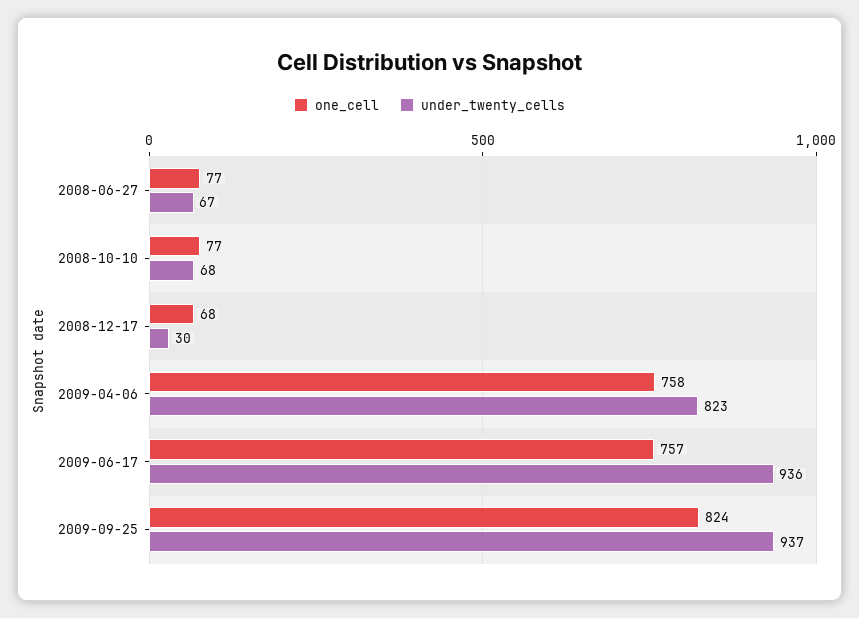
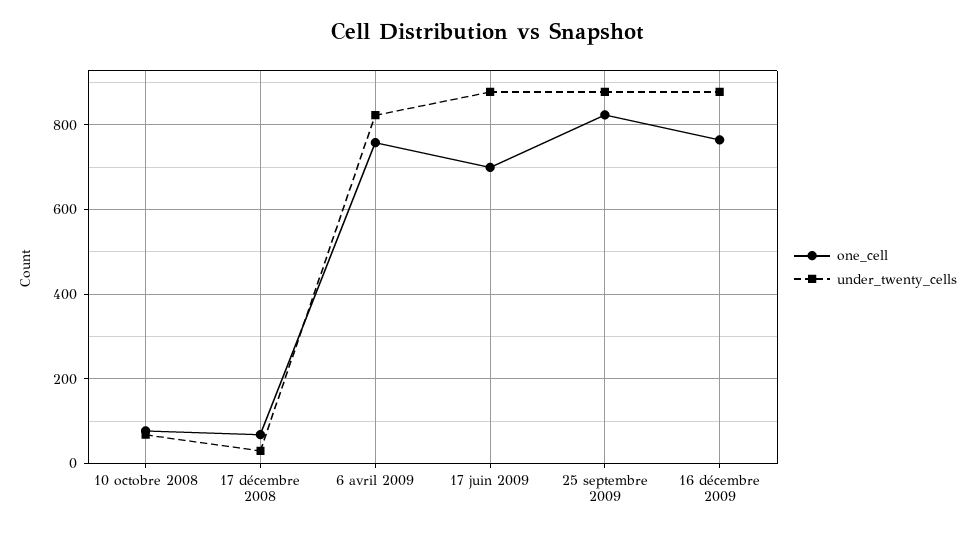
one_cell, 2008-06-27: 77 -> none
under_twenty_cells, 2008-06-27: 67 -> none
one_cell, 2009-06-17: 757 -> 700
under_twenty_cells, 2009-06-17: 936 -> 880
under_twenty_cells, 2009-09-25: 937 -> 880
one_cell, 16 décembre 2009: none -> 760
under_twenty_cells, 16 décembre 2009: none -> 880

